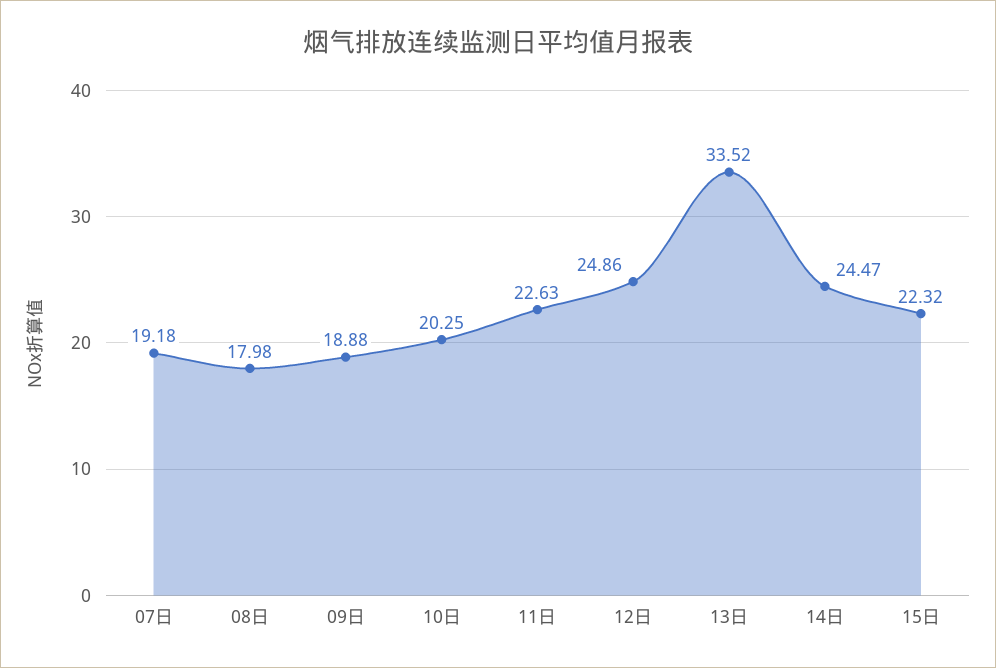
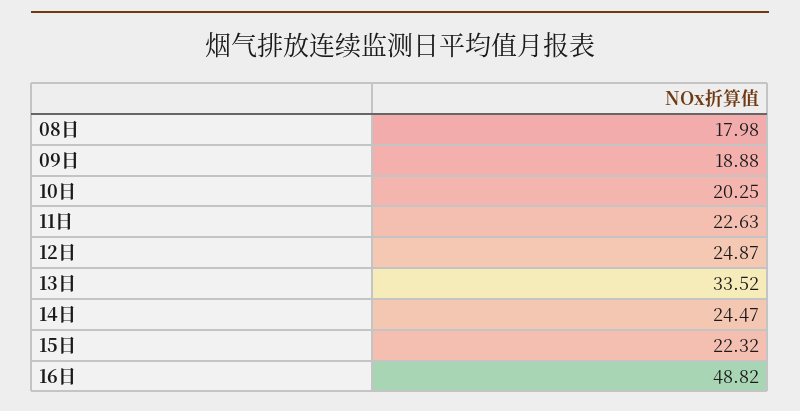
07日: 19.18 -> none
12日: 24.86 -> 24.87
16日: none -> 48.82

